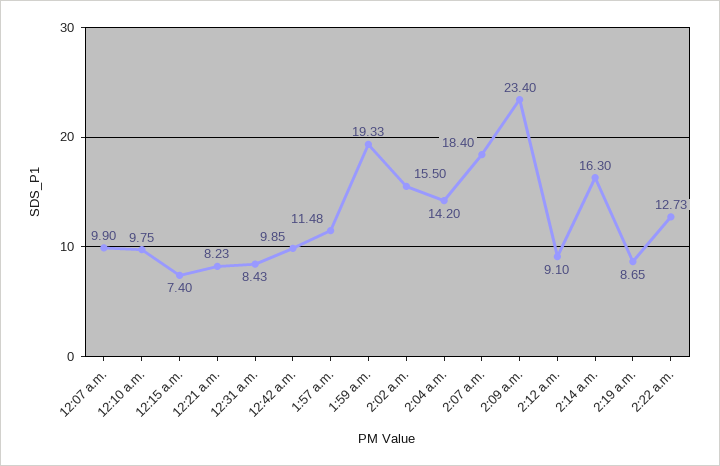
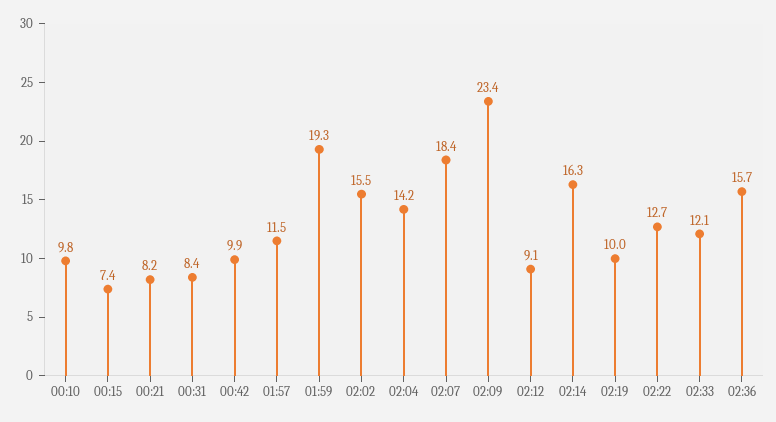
12:07 a.m.: 9.9 -> none
2:19 a.m.: 8.65 -> 10
02:33: none -> 12.1
02:36: none -> 15.7

